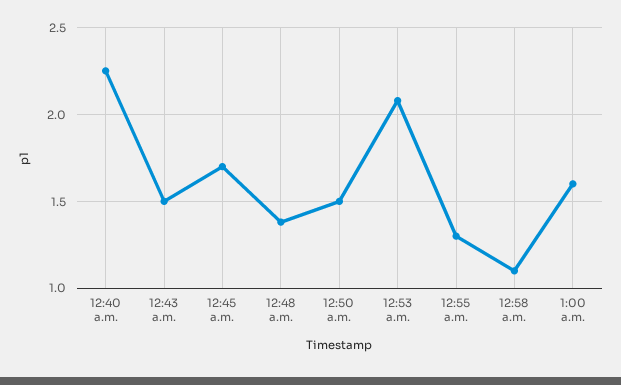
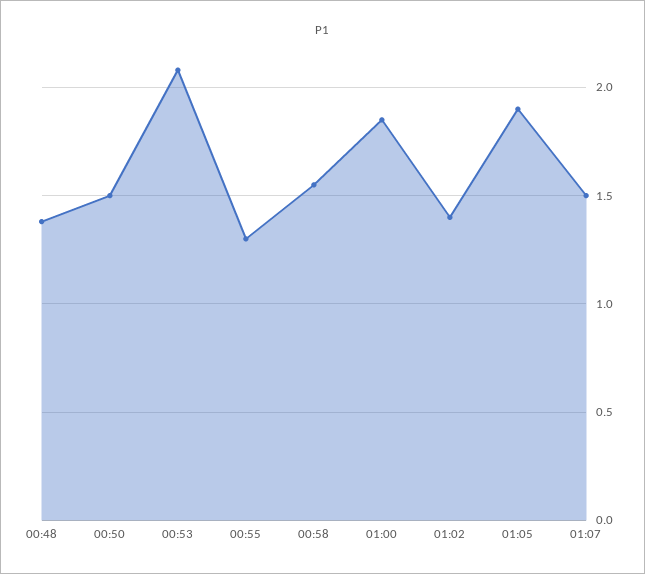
12:40 a.m.: 2.25 -> none
12:43 a.m.: 1.5 -> none
12:45 a.m.: 1.7 -> none
12:58 a.m.: 1.1 -> 1.55
1:00 a.m.: 1.6 -> 1.85
01:02: none -> 1.4
01:05: none -> 1.9
01:07: none -> 1.5

